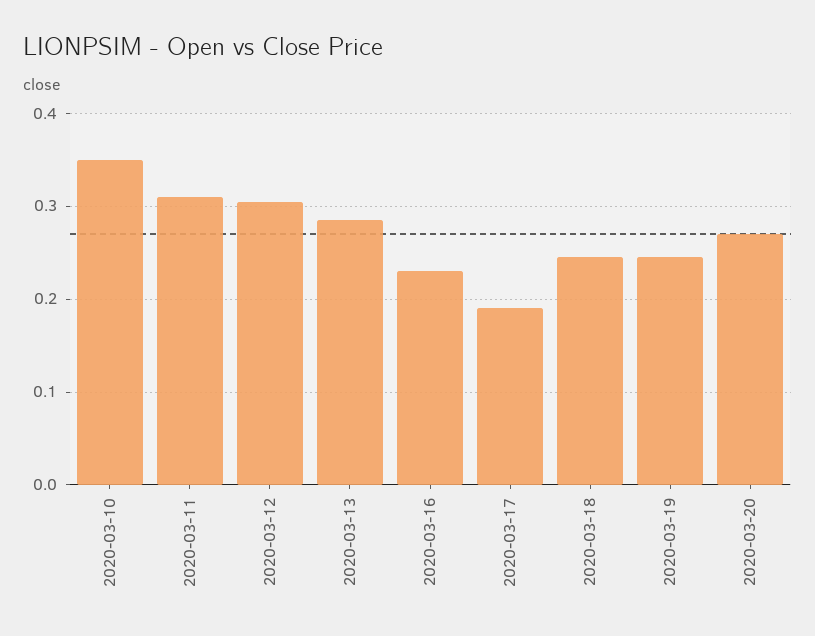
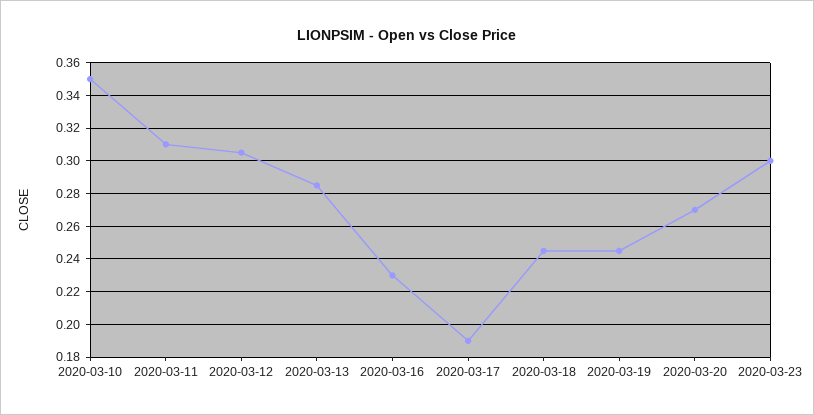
2020-03-23: none -> 0.3

